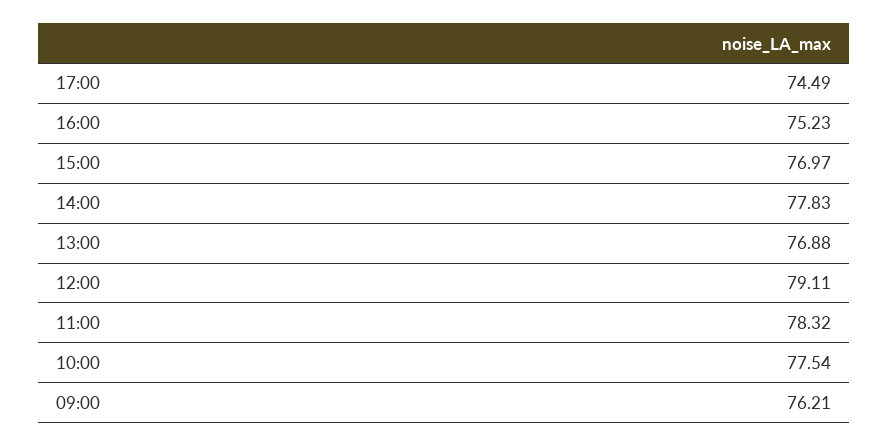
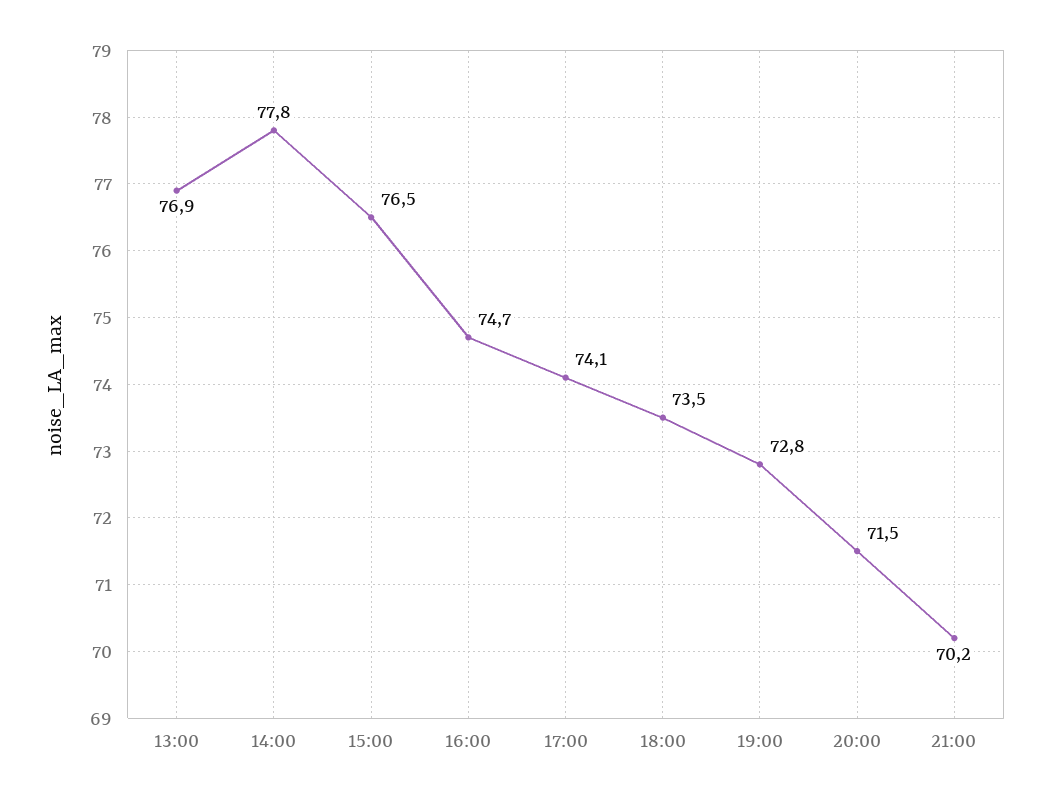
17:00: 74.49 -> 74.1
16:00: 75.23 -> 74.7
15:00: 76.97 -> 76.5
12:00: 79.11 -> none
11:00: 78.32 -> none
10:00: 77.54 -> none
09:00: 76.21 -> none
18:00: none -> 73.5
19:00: none -> 72.8
20:00: none -> 71.5
21:00: none -> 70.2

